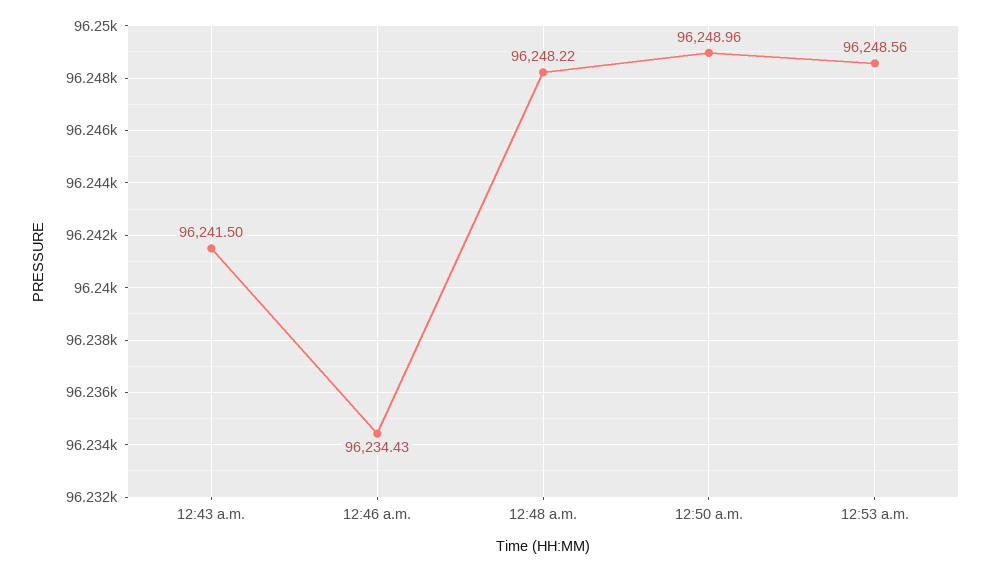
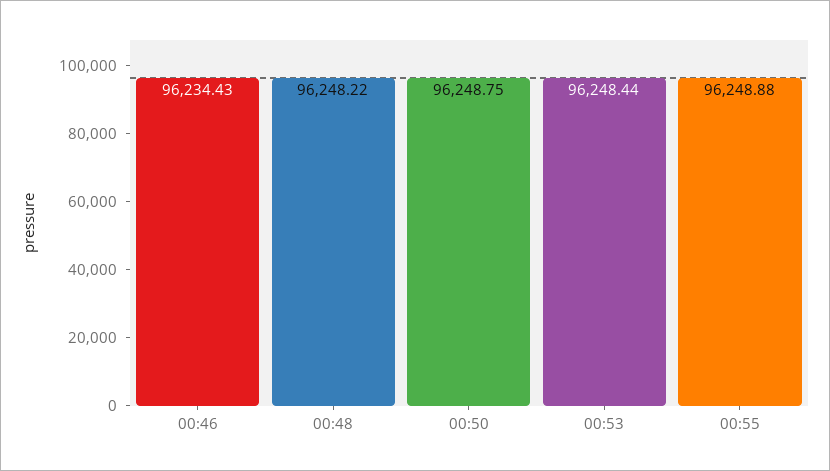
12:43 a.m.: 96241.5 -> none
12:50 a.m.: 96248.96 -> 96248.75
12:53 a.m.: 96248.56 -> 96248.44
00:55: none -> 96248.88

